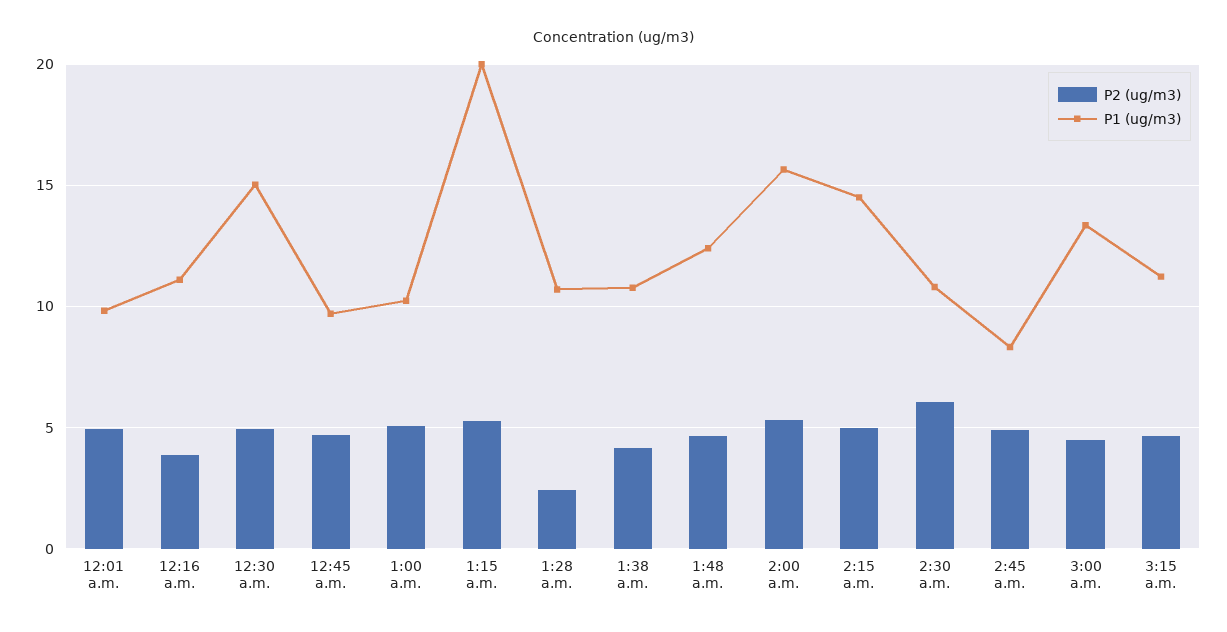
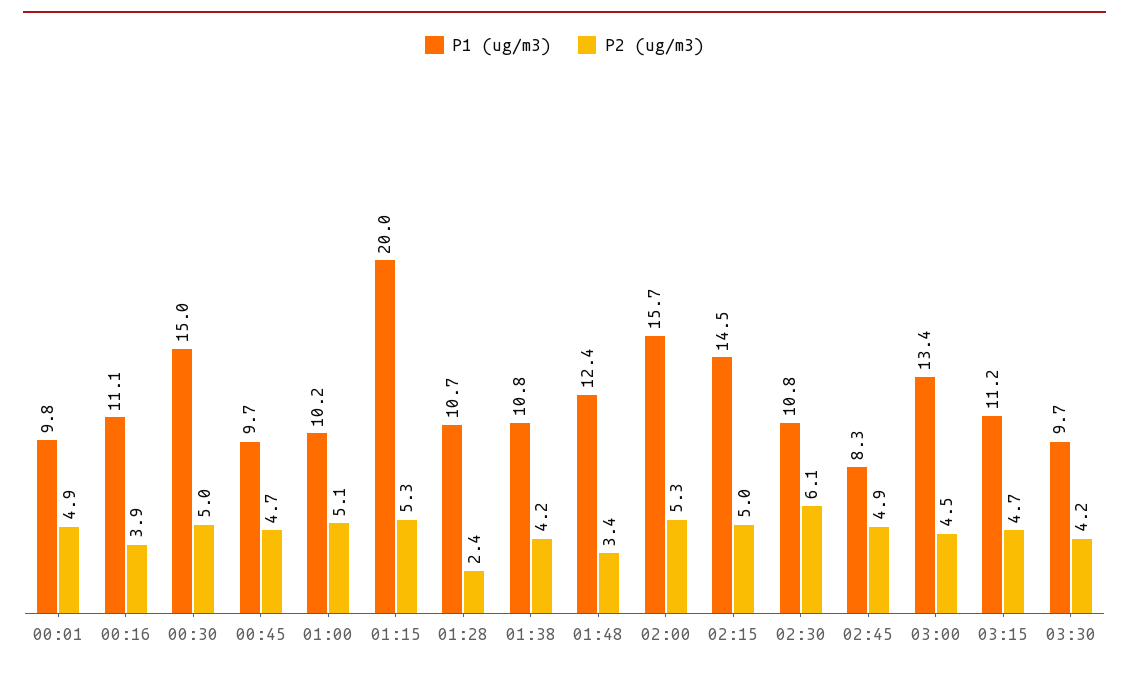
P2 (ug/m3), 1:48 a.m.: 4.5 -> 3.4
P1 (ug/m3), 03:30: none -> 9.7
P2 (ug/m3), 03:30: none -> 4.2

